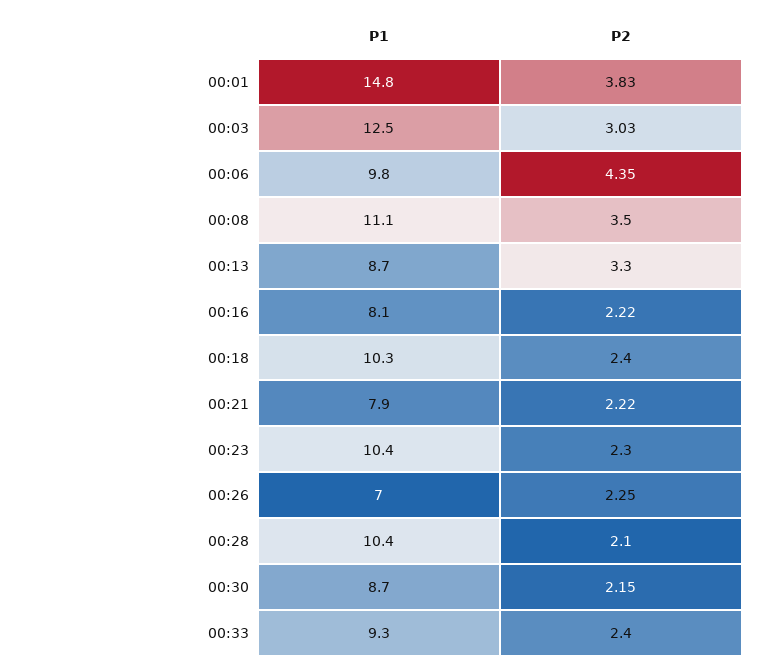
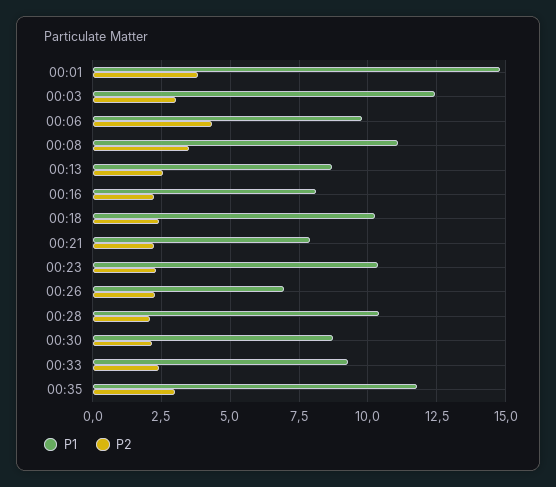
P2, 00:13: 3.3 -> 2.5
P1, 00:35: none -> 11.75
P2, 00:35: none -> 3

